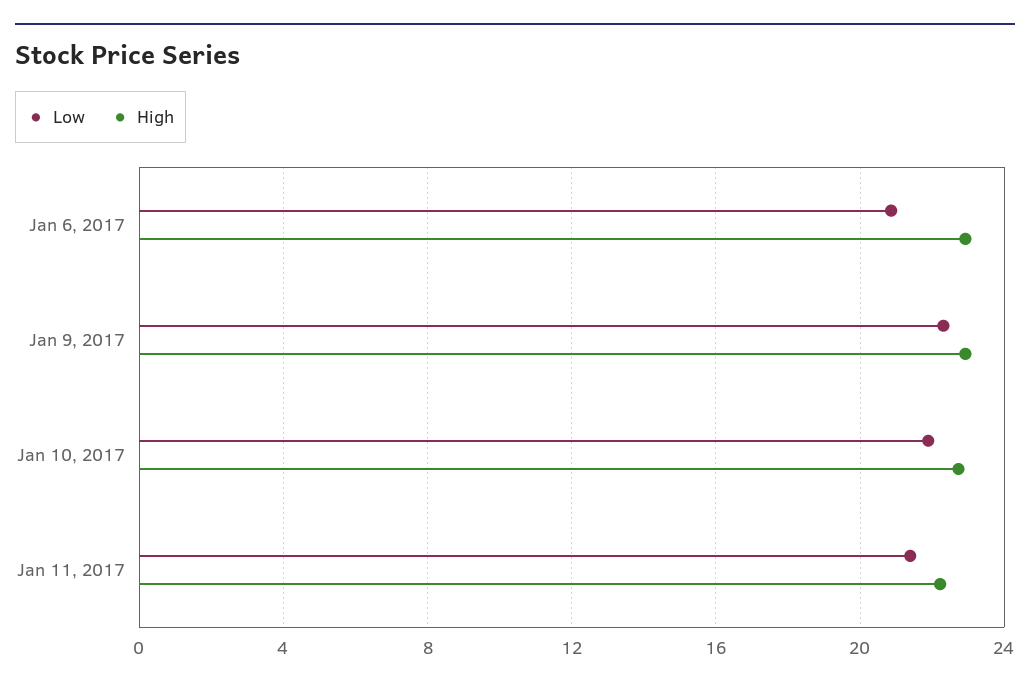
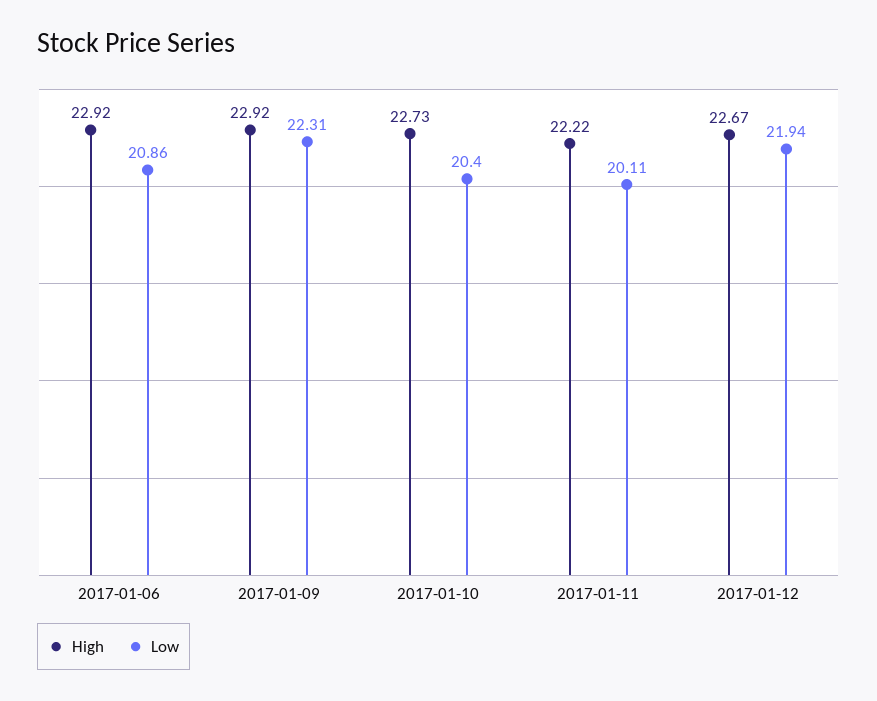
Low, Jan 10, 2017: 22 -> 20.4
Low, Jan 11, 2017: 21.5 -> 20.11
High, 2017-01-12: none -> 22.67
Low, 2017-01-12: none -> 21.94

